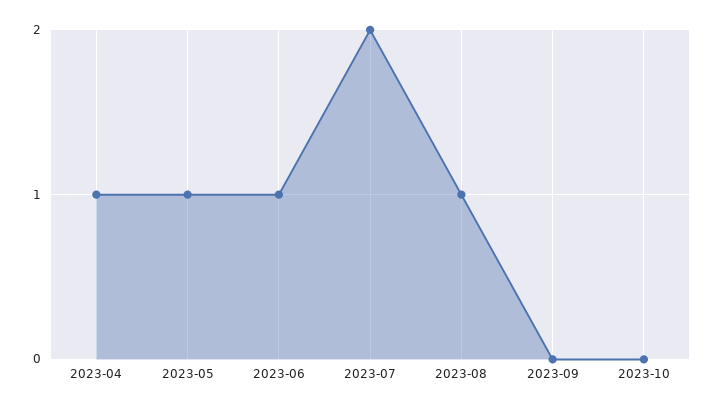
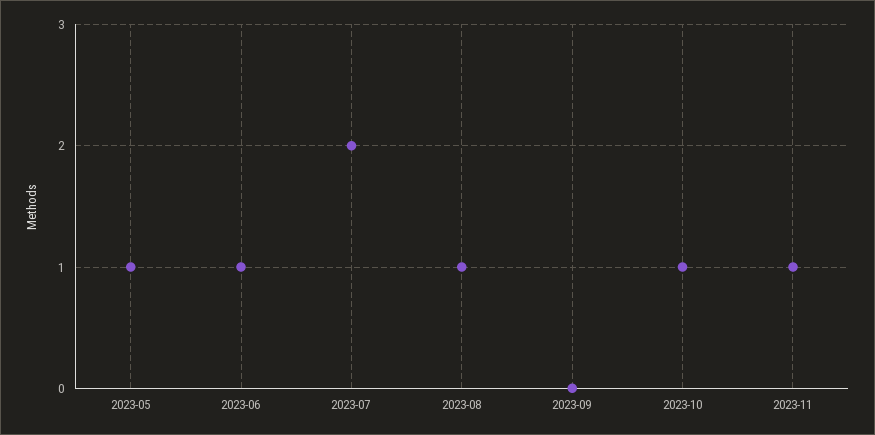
2023-04: 1 -> none
2023-10: 0 -> 1
2023-11: none -> 1

